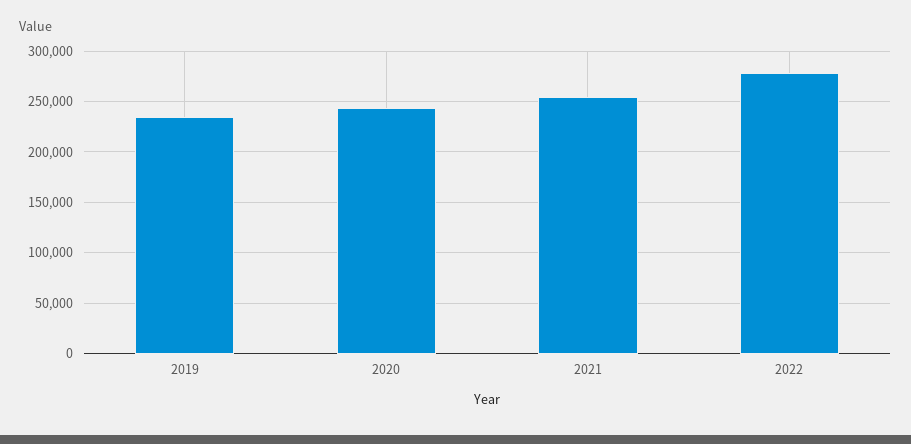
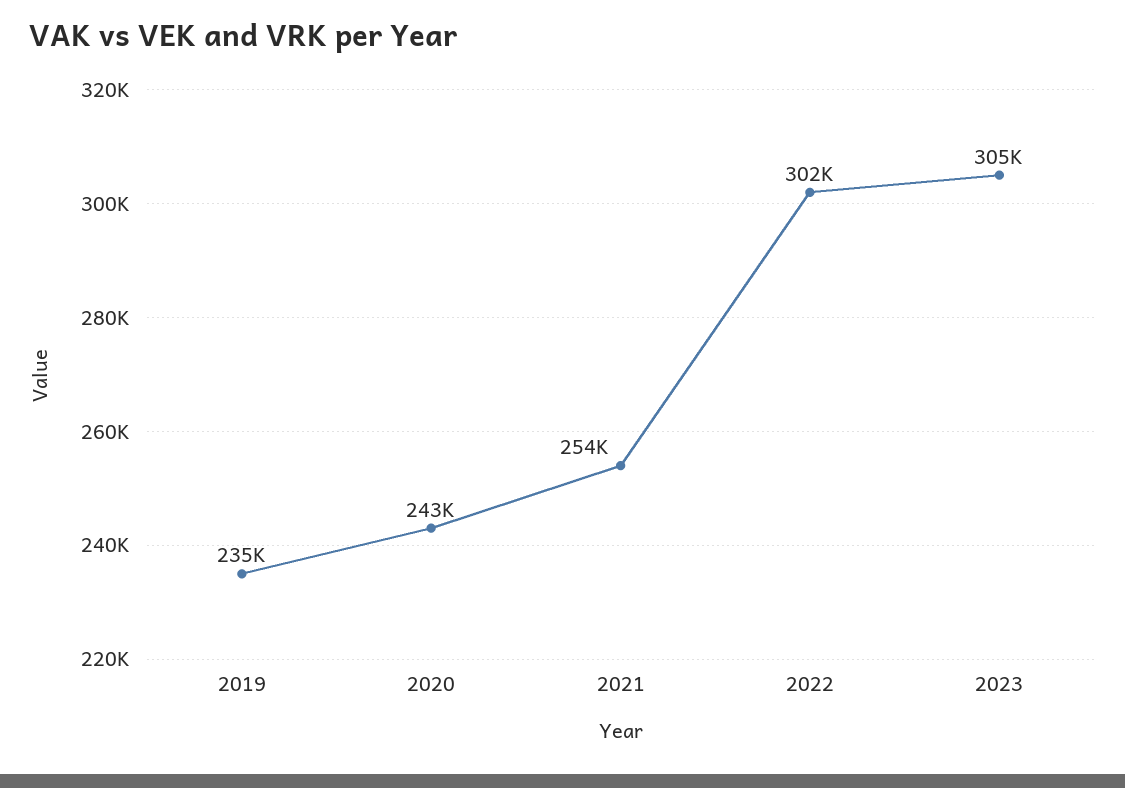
2022: 280000 -> 302000
2023: none -> 305000

